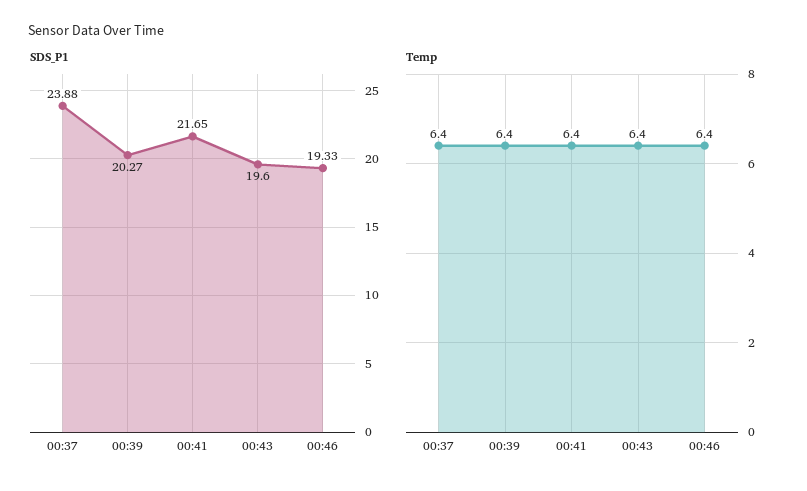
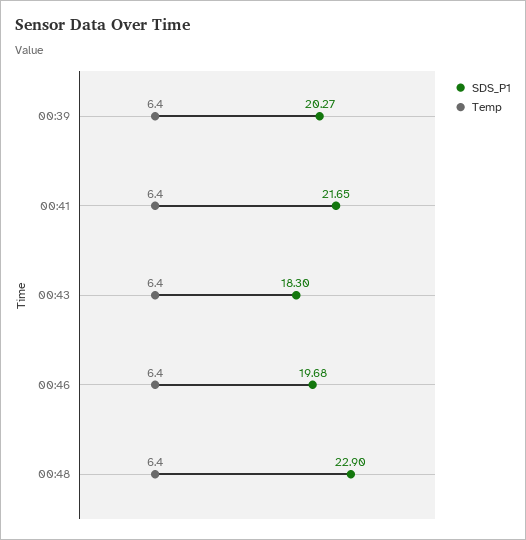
SDS_P1, 00:37: 23.88 -> none
SDS_P1, 00:43: 19.6 -> 18.3
SDS_P1, 00:46: 19.33 -> 19.68
Temp, 00:37: 6.4 -> none
SDS_P1, 00:48: none -> 22.9
Temp, 00:48: none -> 6.4

